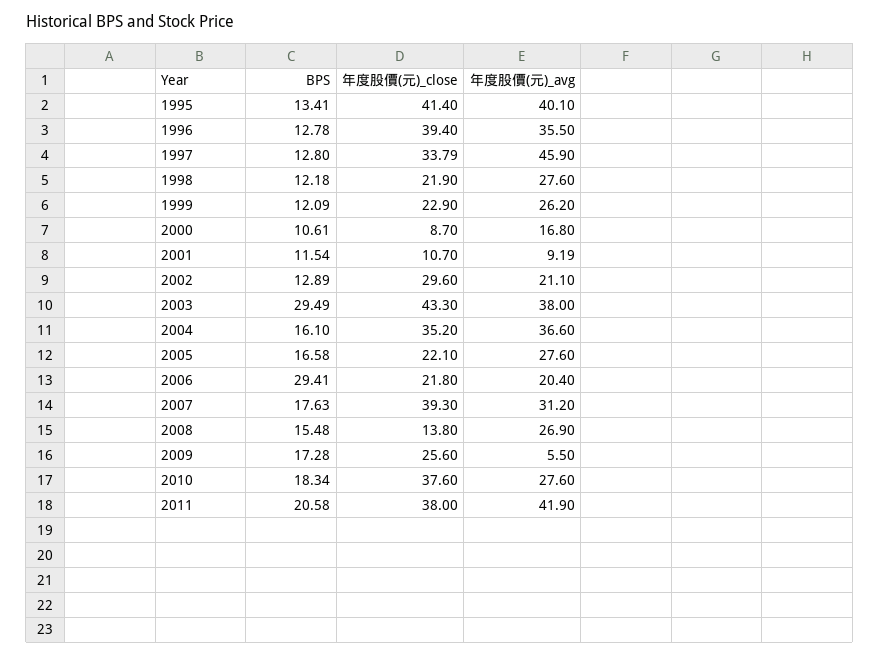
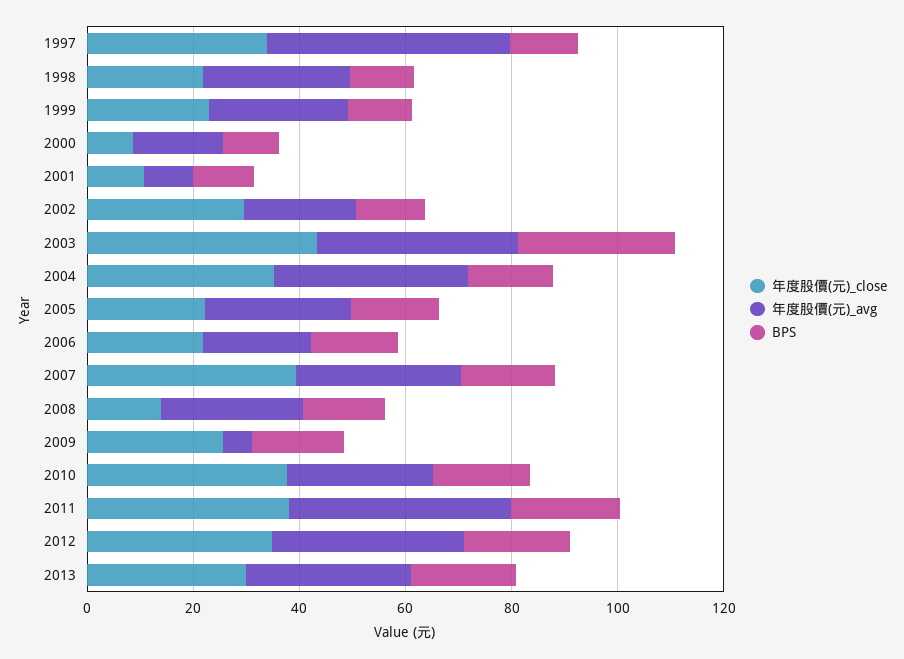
BPS, 1995: 13.41 -> none
年度股價(元)_close, 1995: 41.4 -> none
年度股價(元)_avg, 1995: 40.1 -> none
BPS, 1996: 12.78 -> none
年度股價(元)_close, 1996: 39.4 -> none
年度股價(元)_avg, 1996: 35.5 -> none
BPS, 2006: 29.41 -> 15
年度股價(元)_close, 2012: none -> 35
年度股價(元)_avg, 2012: none -> 35
BPS, 2012: none -> 20
年度股價(元)_close, 2013: none -> 30
年度股價(元)_avg, 2013: none -> 30
BPS, 2013: none -> 20

